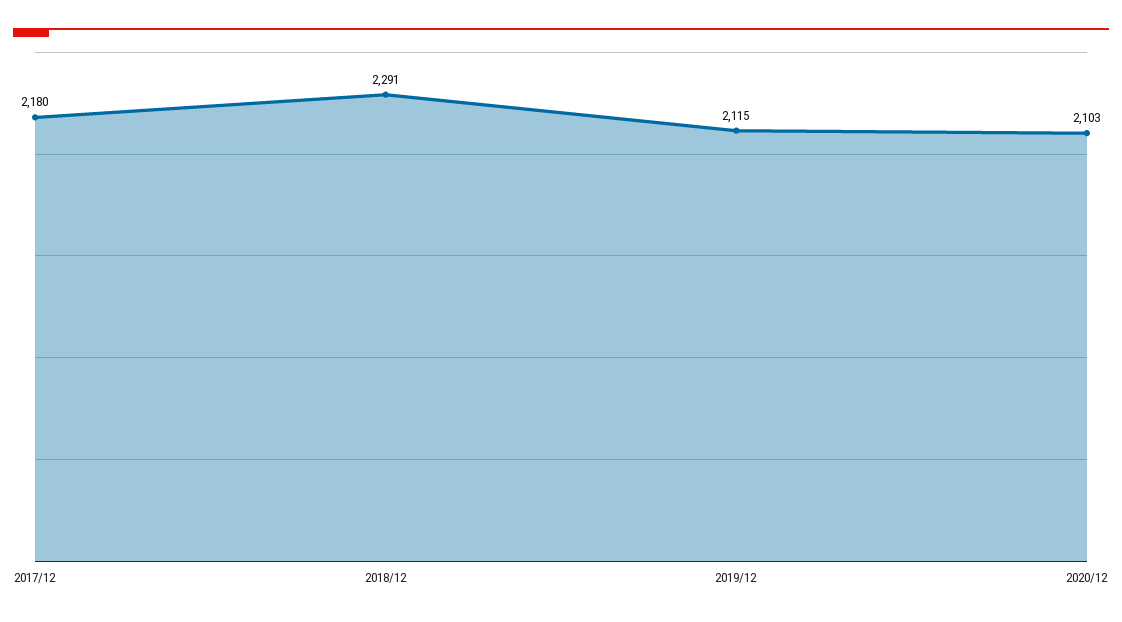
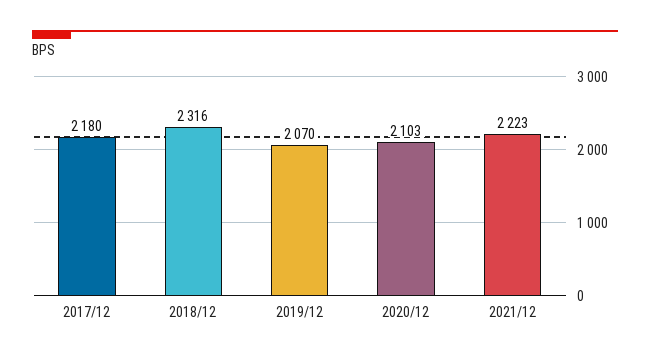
2018/12: 2291 -> 2316
2019/12: 2115 -> 2070
2021/12: none -> 2223

